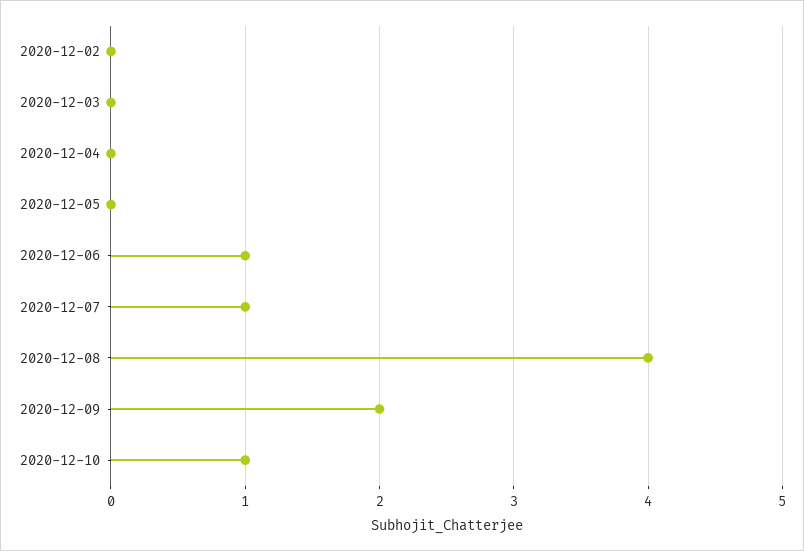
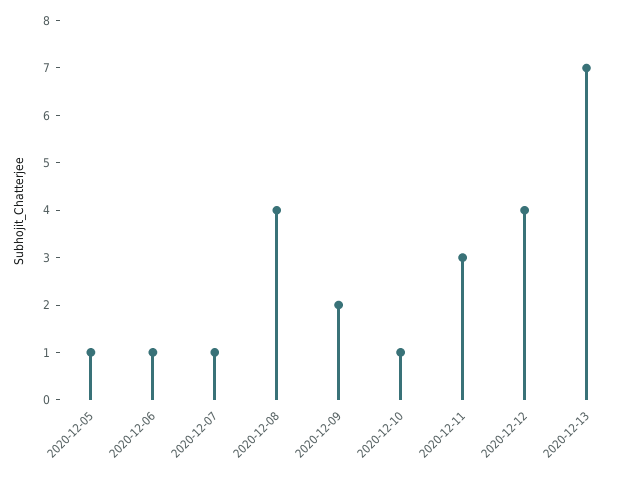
2020-12-02: 0 -> none
2020-12-03: 0 -> none
2020-12-04: 0 -> none
2020-12-05: 0 -> 1
2020-12-11: none -> 3
2020-12-12: none -> 4
2020-12-13: none -> 7

